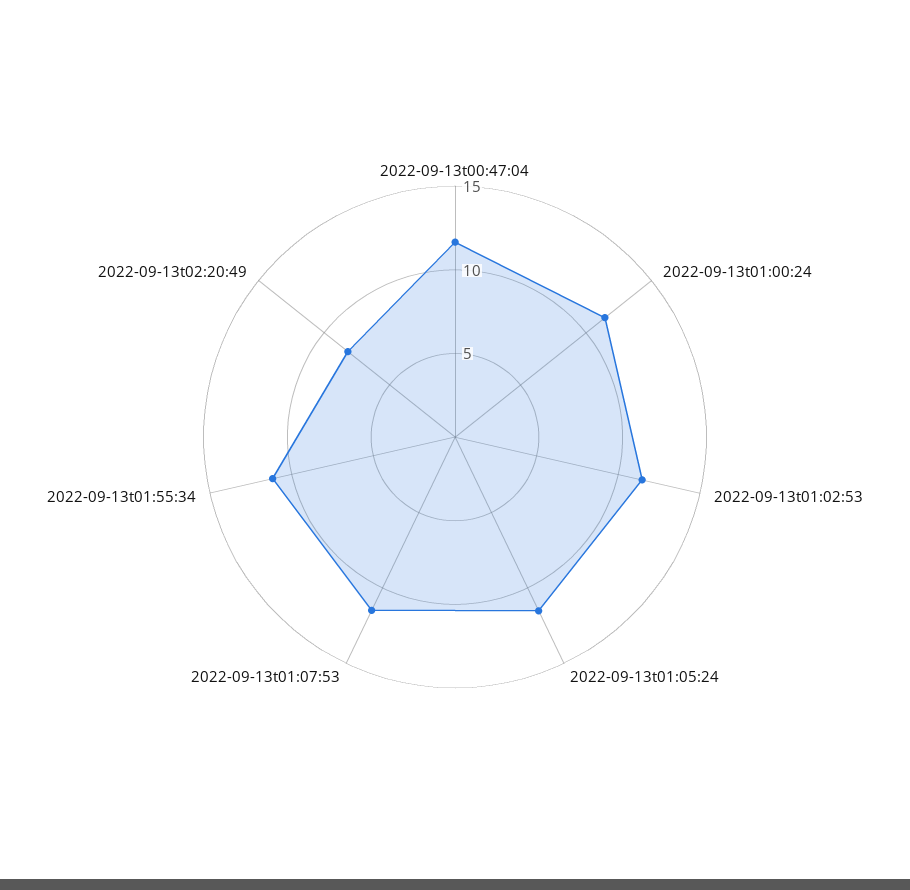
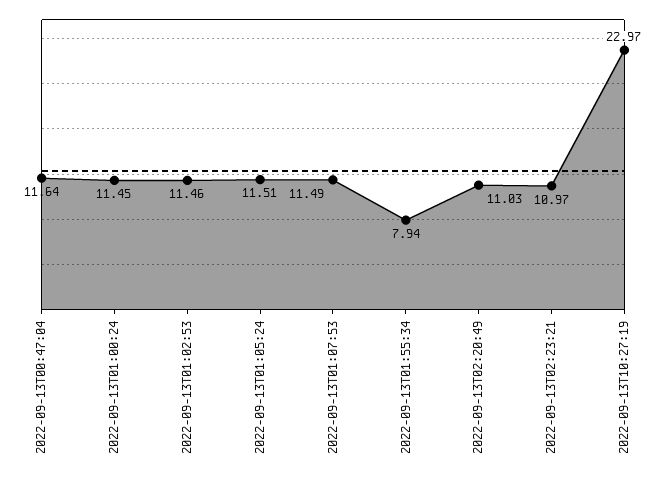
2022-09-13t01:55:34: 11 -> 7.94
2022-09-13t02:20:49: 8 -> 11.03
2022-09-13T02:23:21: none -> 10.97
2022-09-13T10:27:19: none -> 22.97

